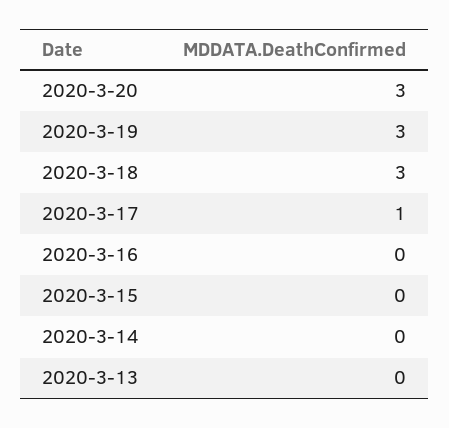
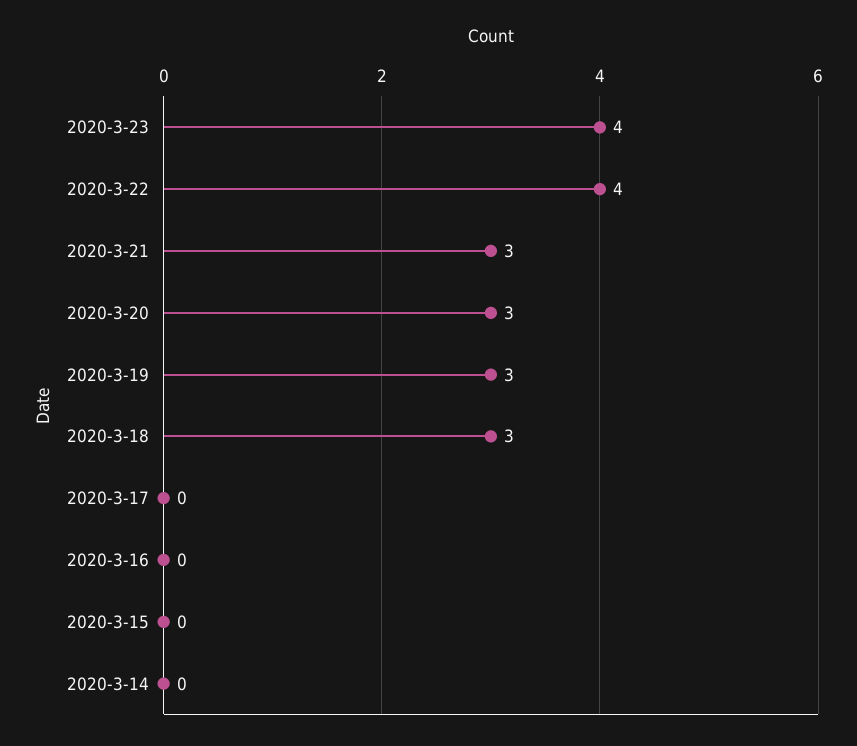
2020-3-17: 1 -> 0
2020-3-13: 0 -> none
2020-3-23: none -> 4
2020-3-22: none -> 4
2020-3-21: none -> 3

